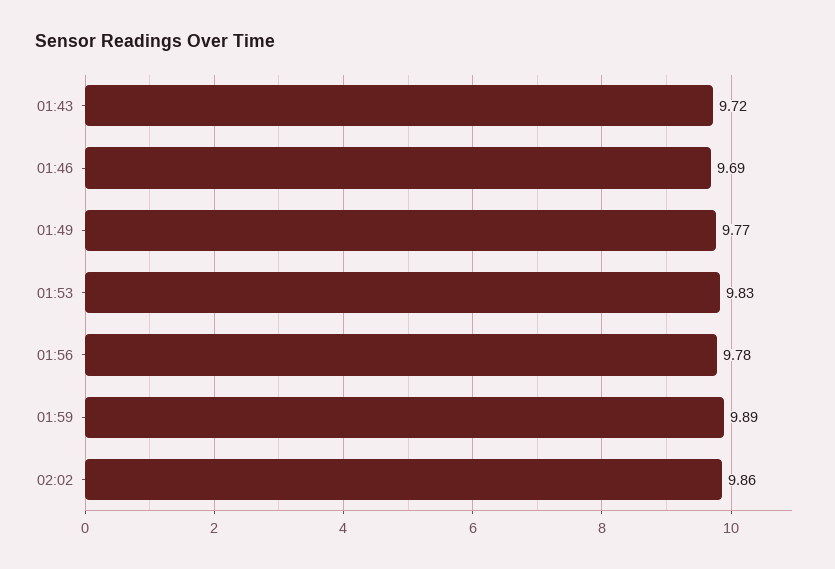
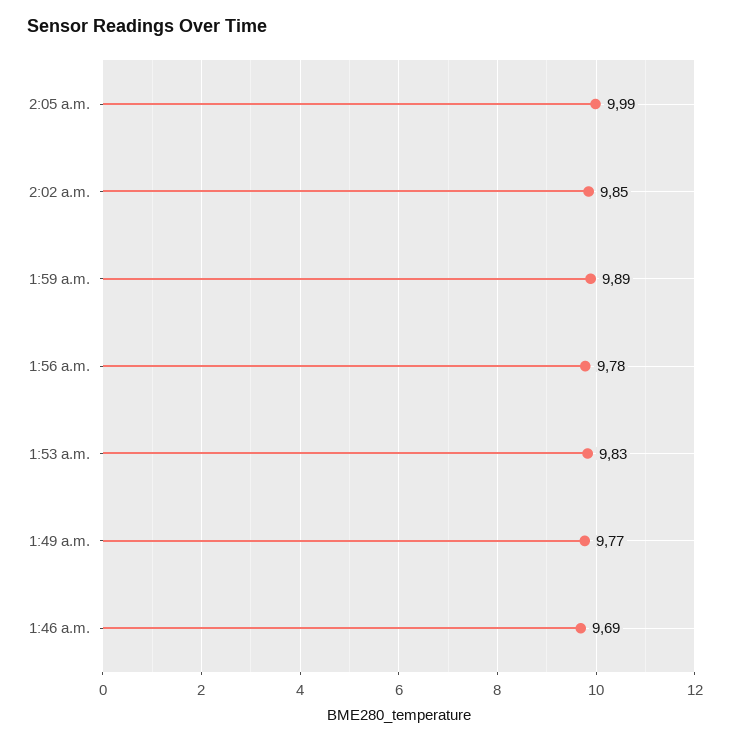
01:43: 9.72 -> none
02:02: 9.86 -> 9.85
2:05 a.m.: none -> 9.99

